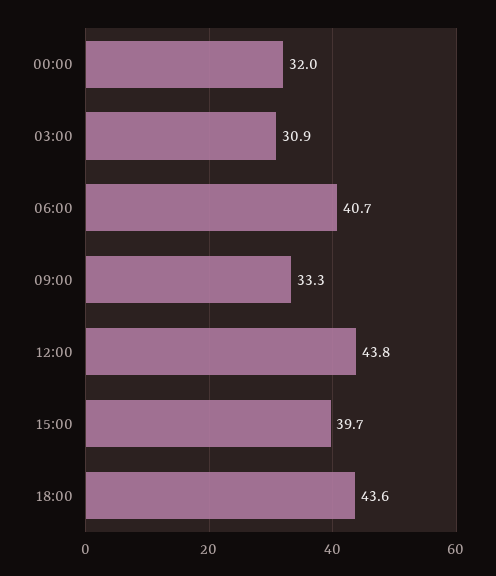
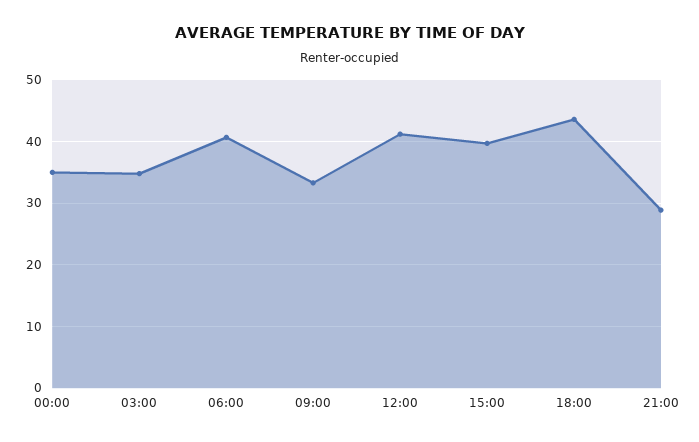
00:00: 32 -> 35
03:00: 30.9 -> 35
12:00: 43.8 -> 41
21:00: none -> 29

